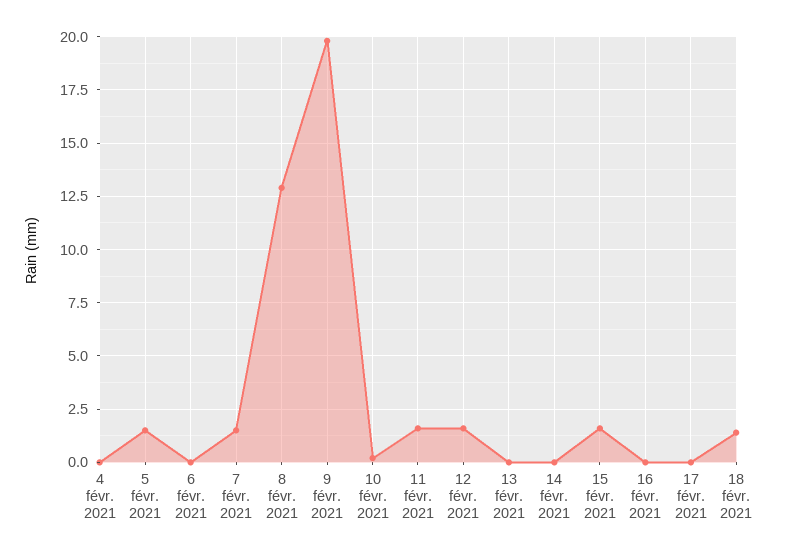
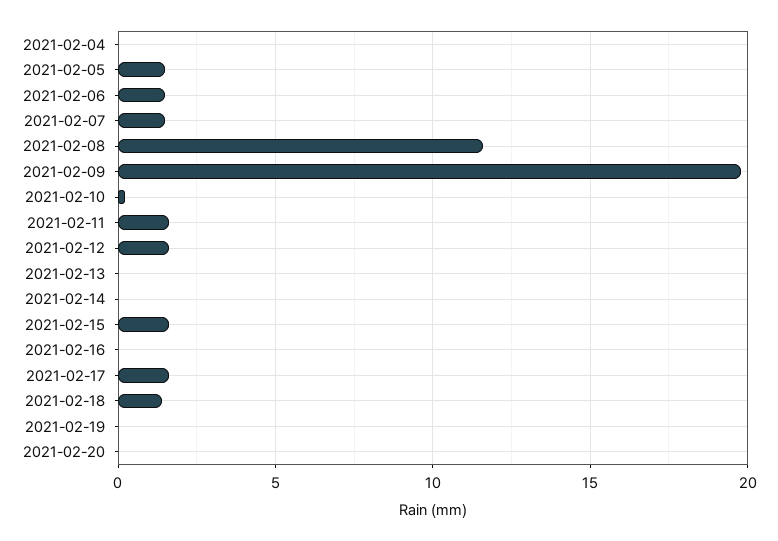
6 févr. 2021: 0 -> 1.5
8 févr. 2021: 13 -> 11.5
17 févr. 2021: 0 -> 1.5
2021-02-19: none -> 0
2021-02-20: none -> 0

